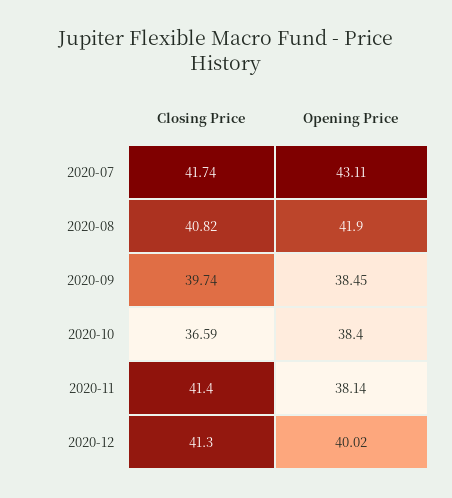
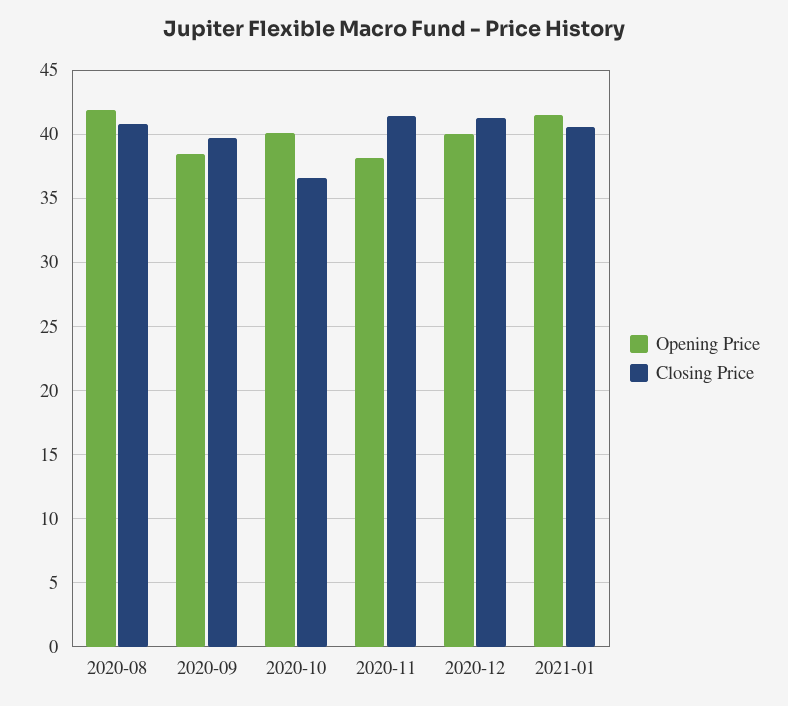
Closing Price, 2020-07: 41.74 -> none
Opening Price, 2020-07: 43.11 -> none
Opening Price, 2020-10: 38.4 -> 40
Opening Price, 2021-01: none -> 41.5
Closing Price, 2021-01: none -> 40.5

